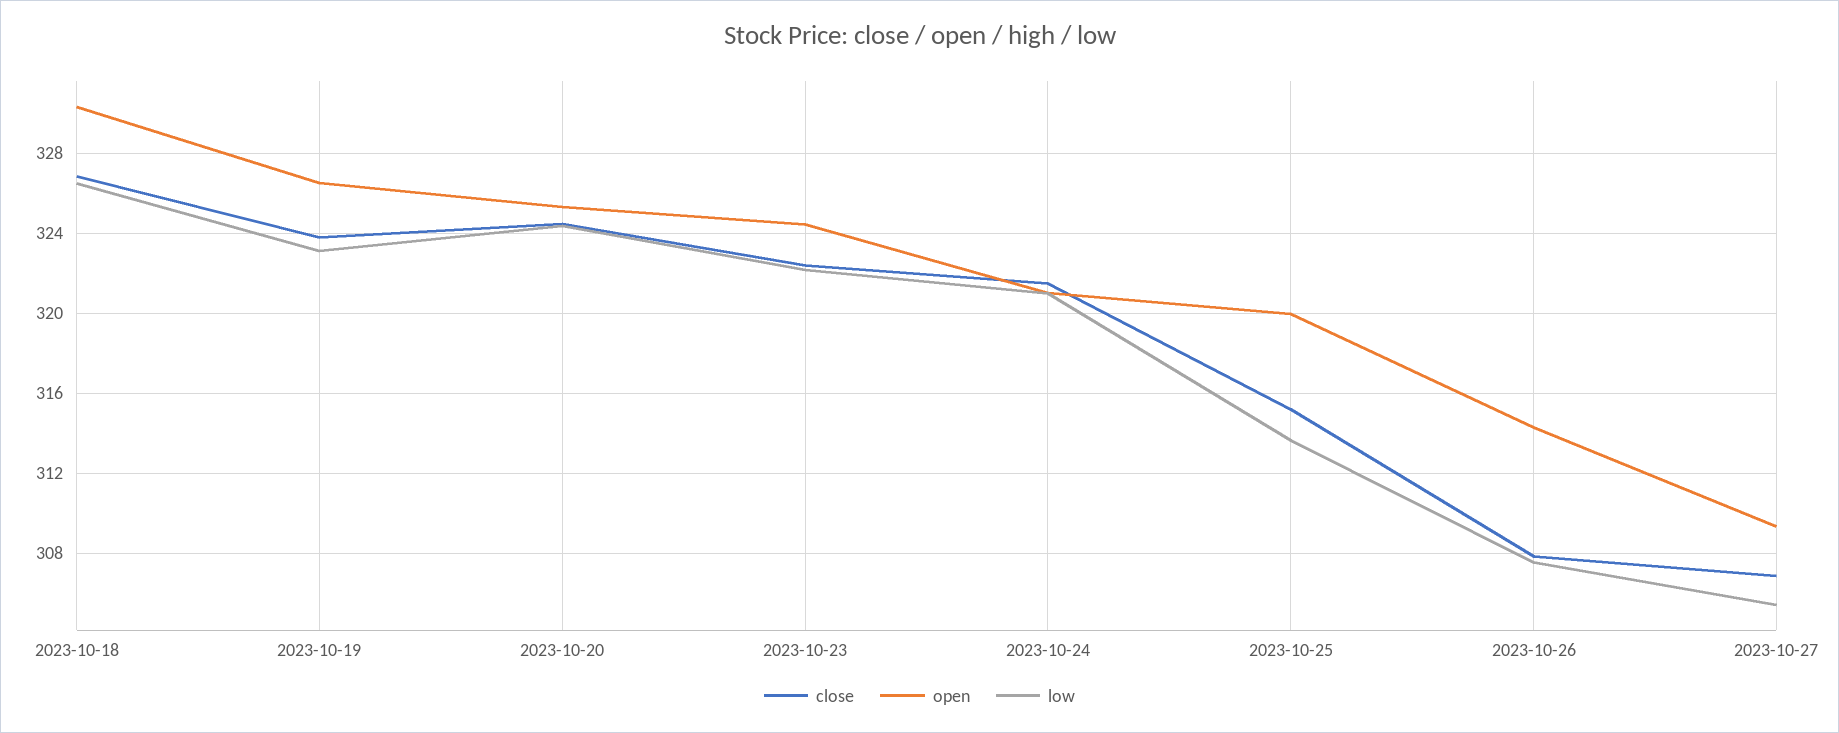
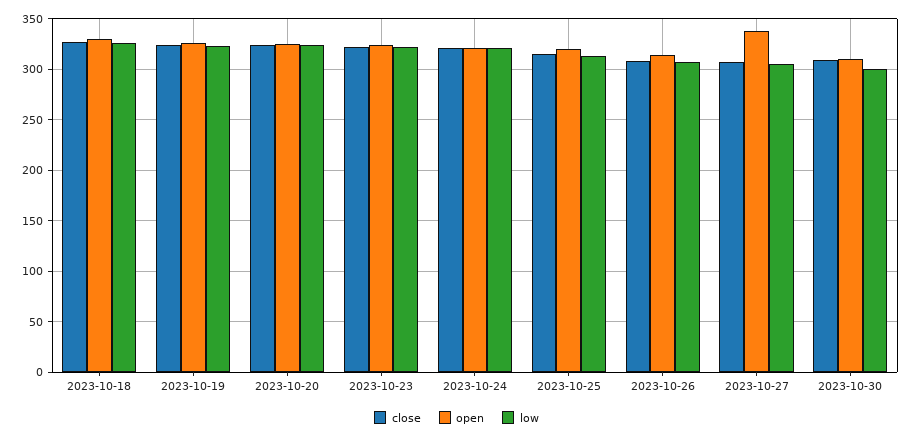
open, 2023-10-27: 309.5 -> 340
close, 2023-10-30: none -> 310
open, 2023-10-30: none -> 310
low, 2023-10-30: none -> 300

